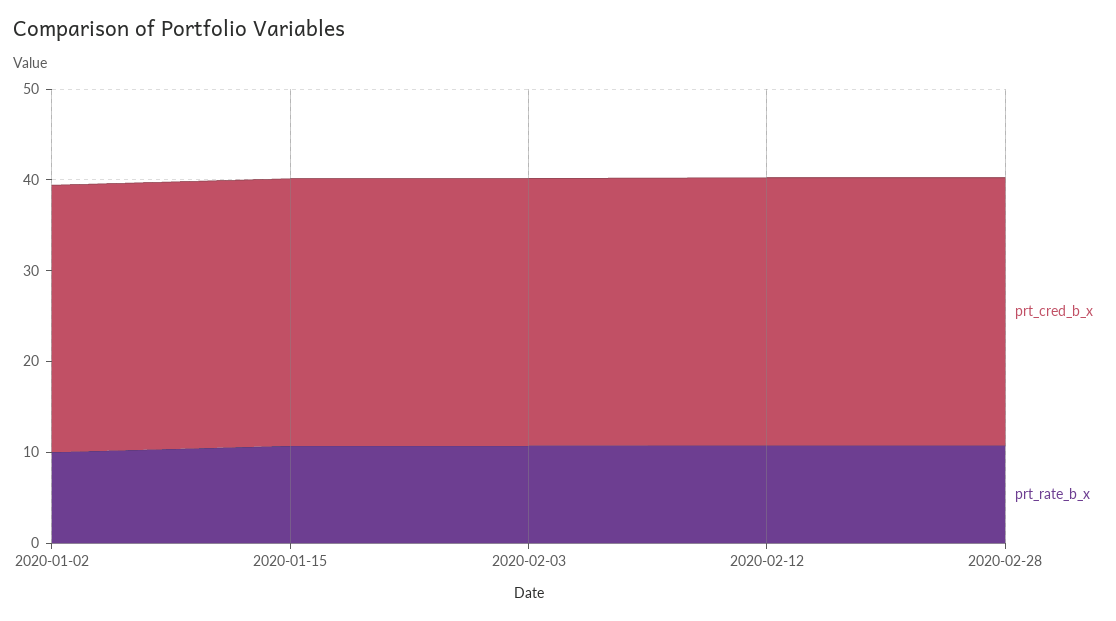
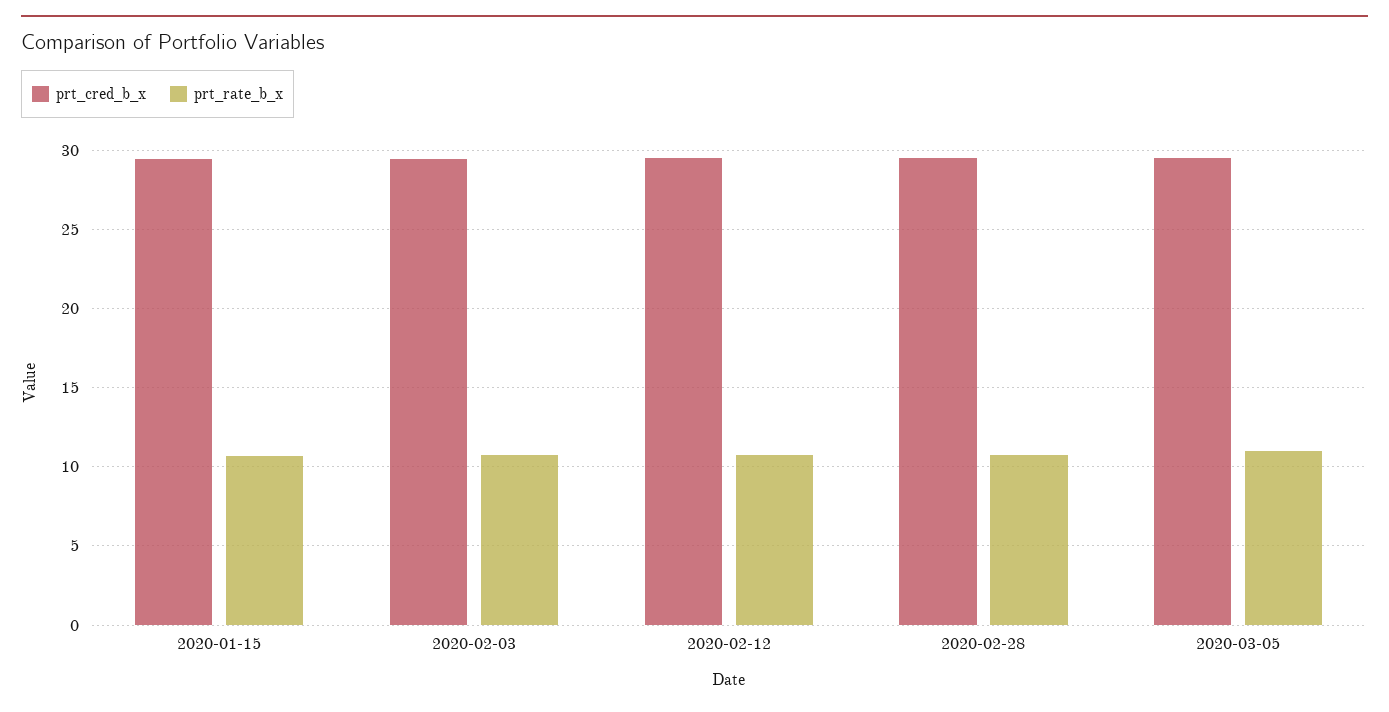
prt_cred_b_x, 2020-01-02: 30 -> none
prt_rate_b_x, 2020-01-02: 10 -> none
prt_cred_b_x, 2020-03-05: none -> 29.5
prt_rate_b_x, 2020-03-05: none -> 11

